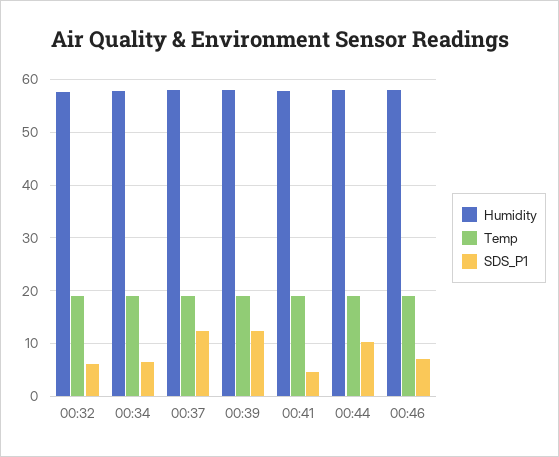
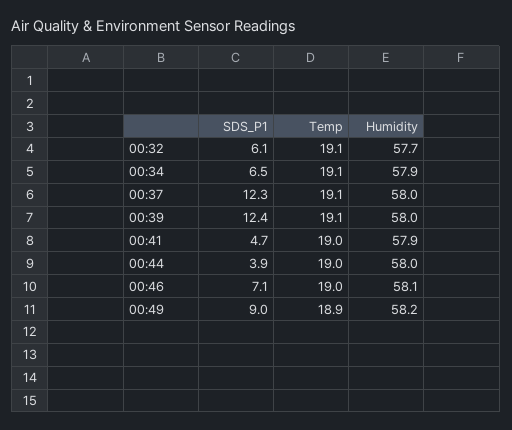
SDS_P1, 00:44: 10 -> 3.9
SDS_P1, 00:49: none -> 9
Temp, 00:49: none -> 18.9
Humidity, 00:49: none -> 58.2

